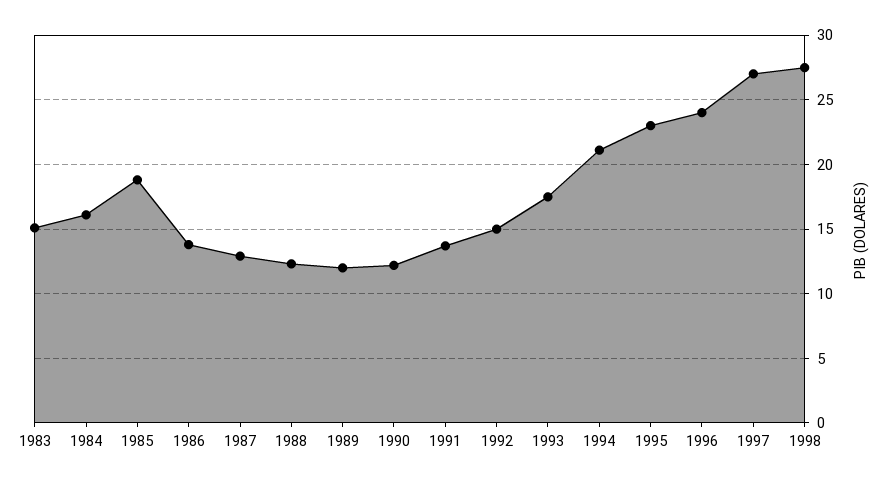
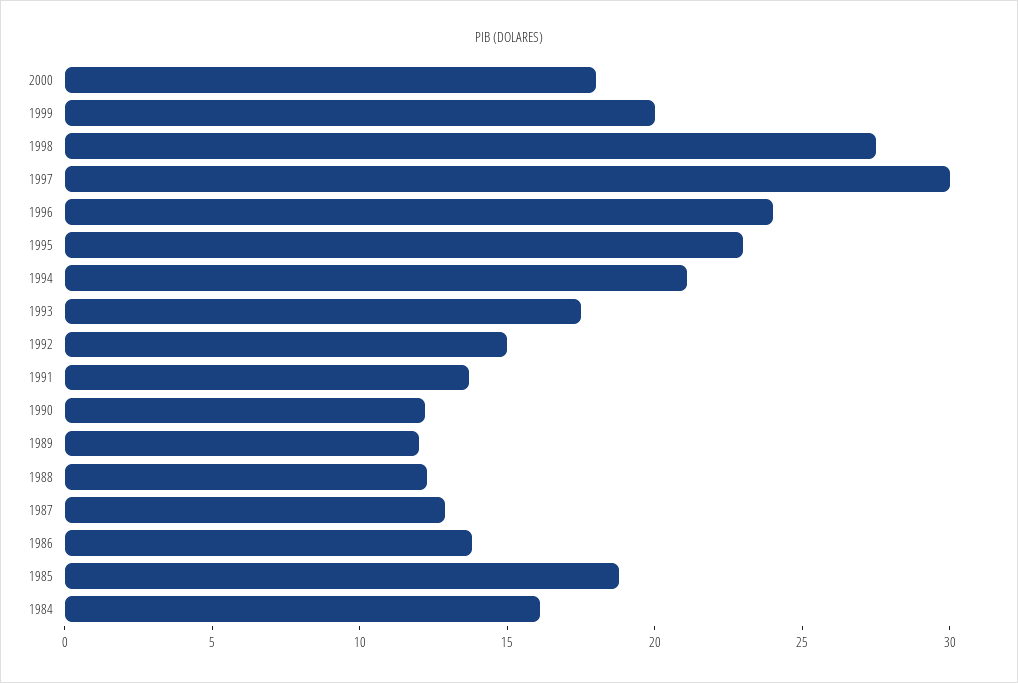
1983: 15 -> none
1997: 27 -> 30
2000: none -> 18
1999: none -> 20

